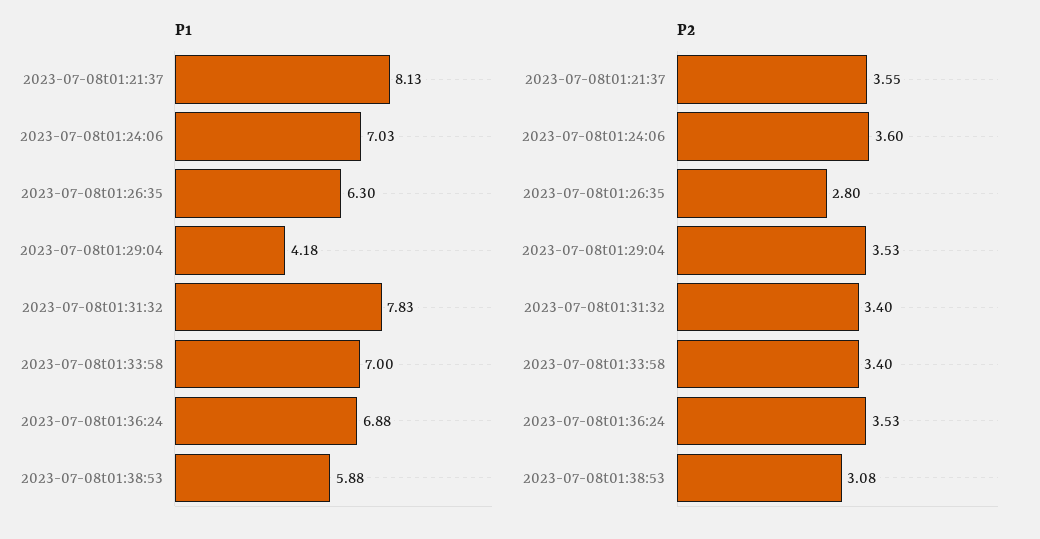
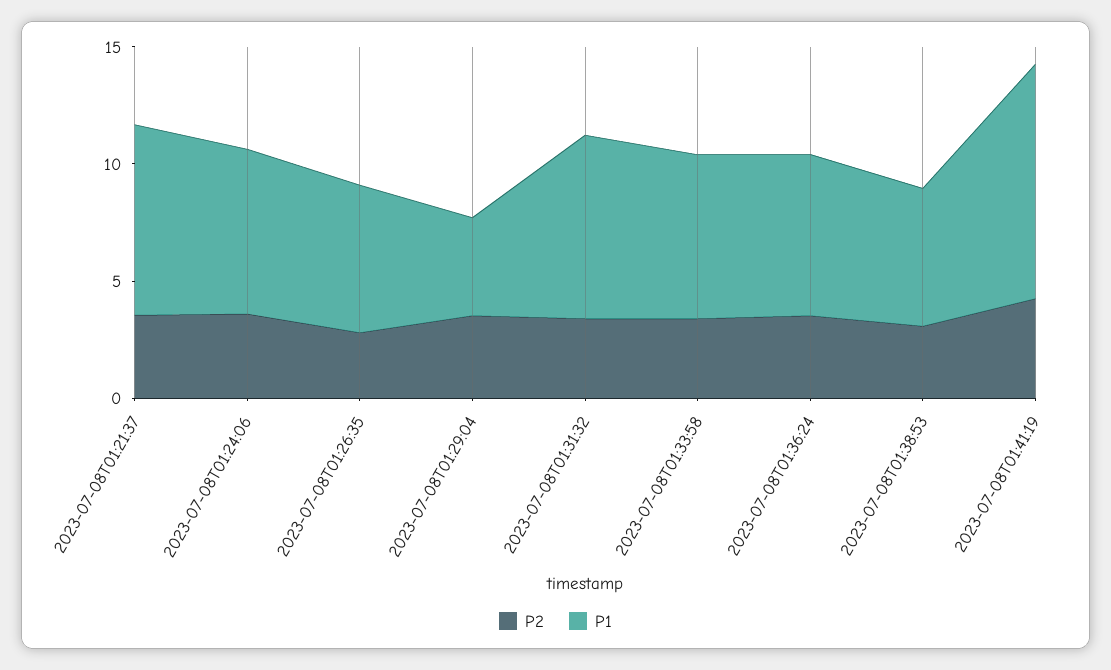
P2, 2023-07-08T01:41:19: none -> 4
P1, 2023-07-08T01:41:19: none -> 10

